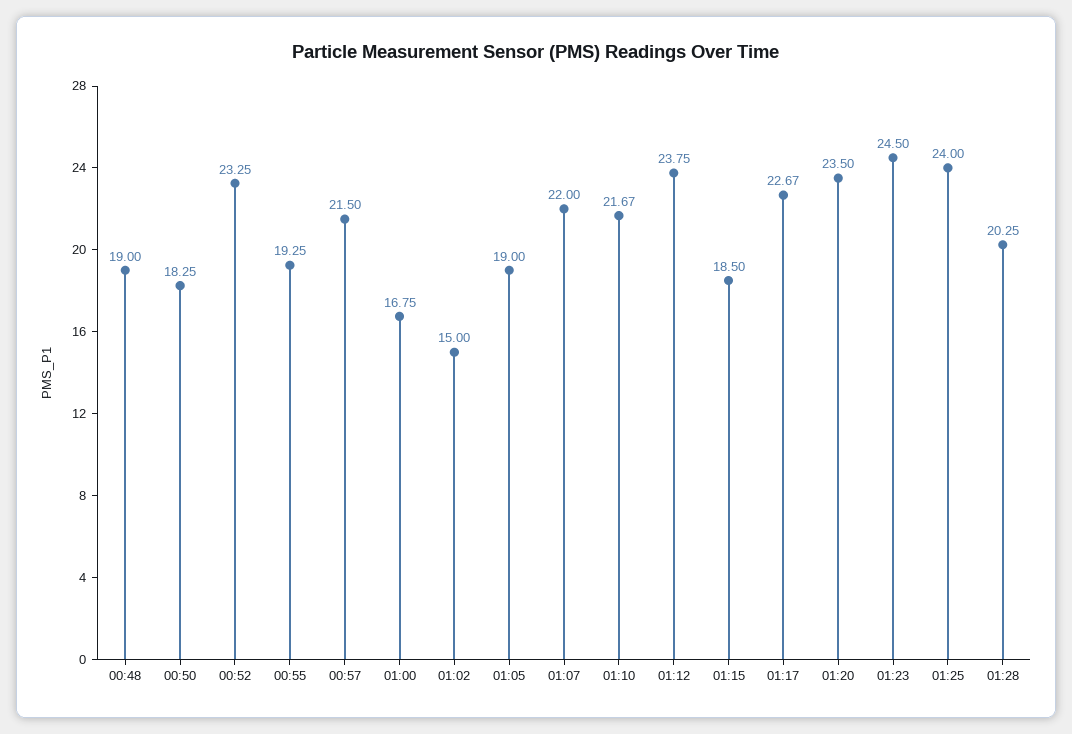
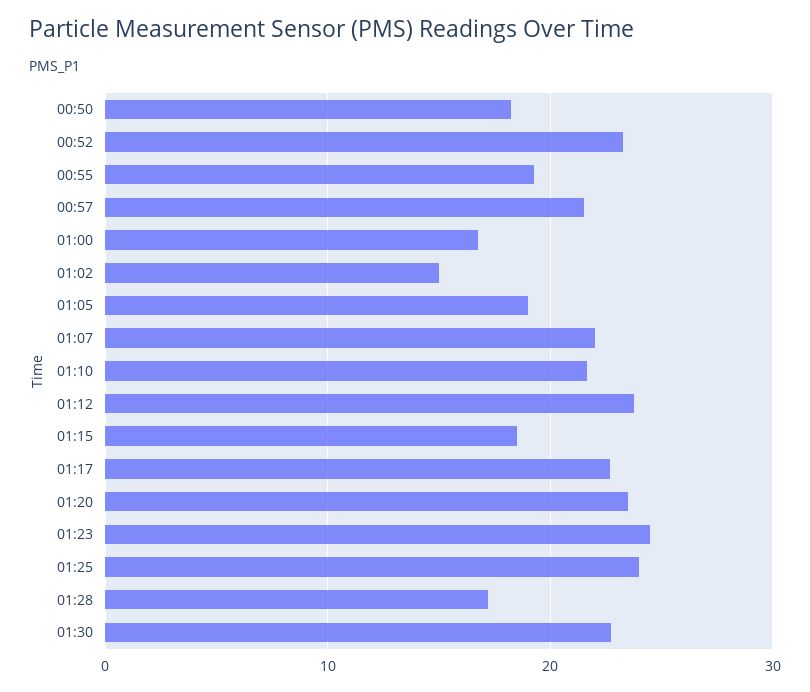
00:48: 19 -> none
01:28: 20.25 -> 17
01:30: none -> 23

